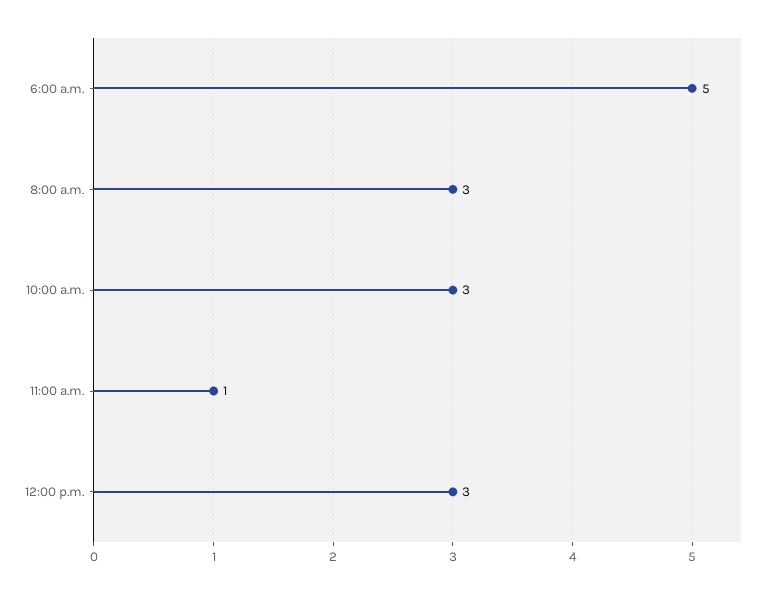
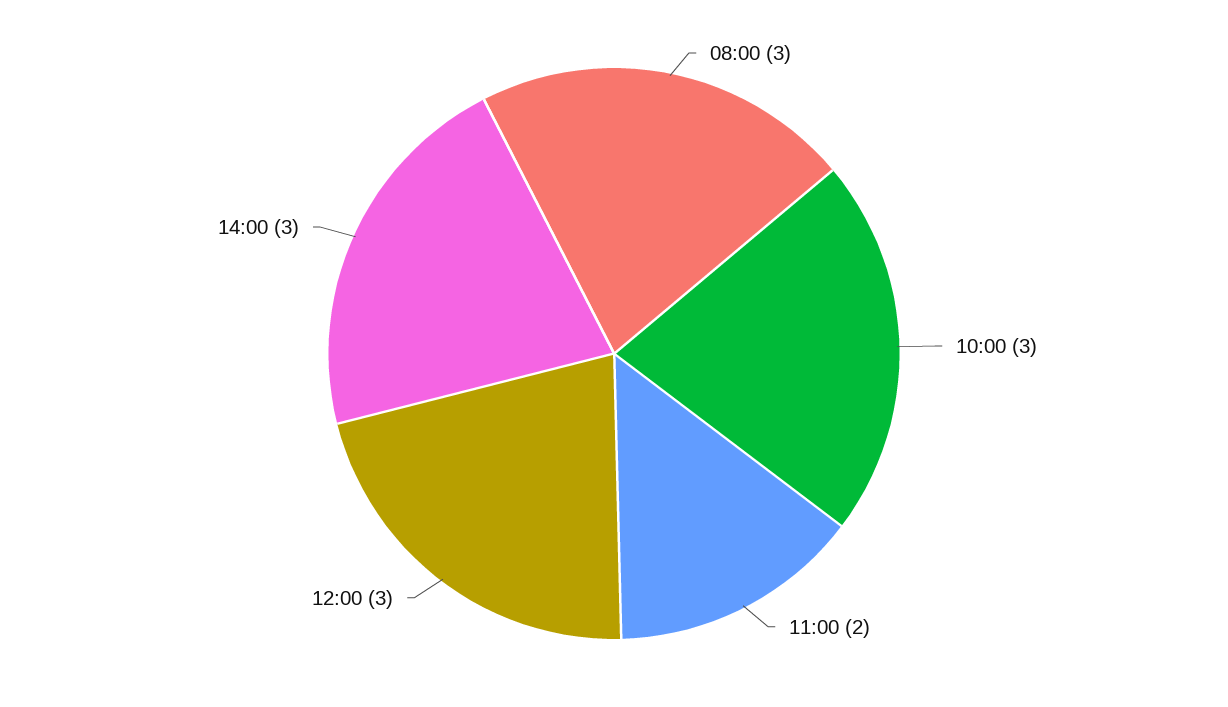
6:00 a.m.: 5 -> none
11:00 a.m.: 1 -> 2
14:00: none -> 3

